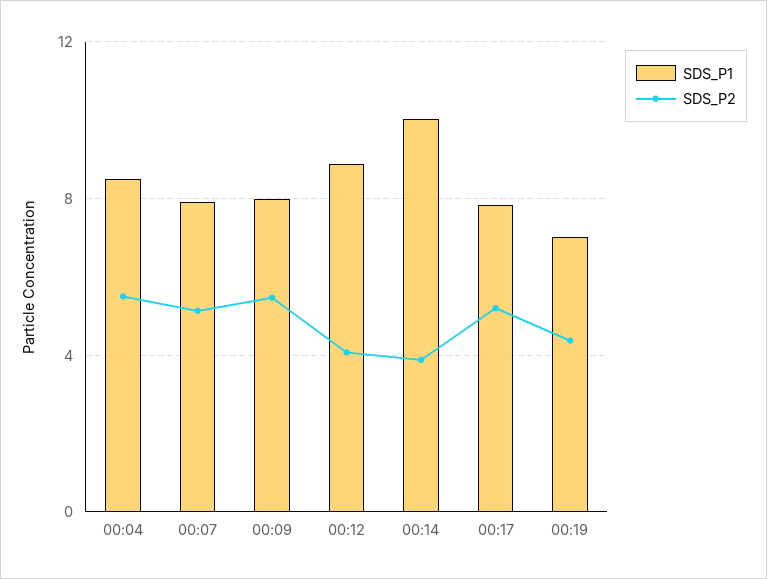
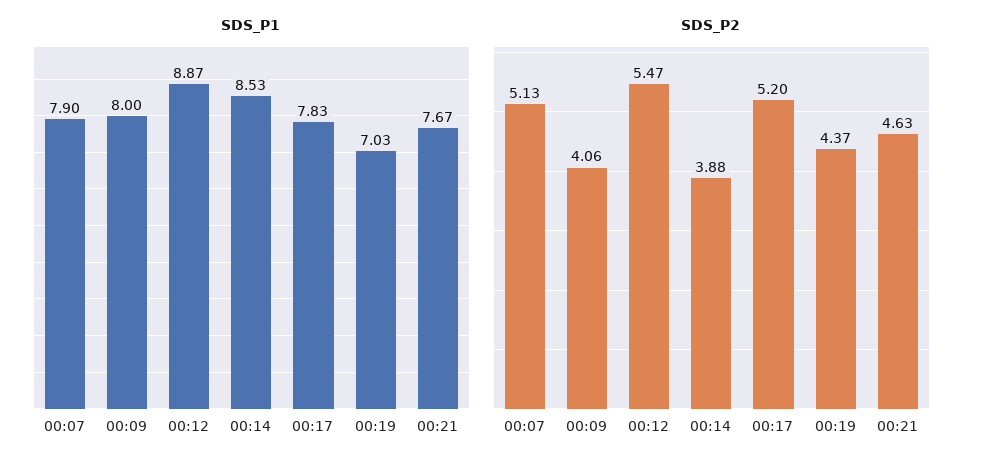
SDS_P1, 00:04: 8.5 -> none
SDS_P2, 00:04: 5.5 -> none
SDS_P2, 00:09: 5.5 -> 4.06
SDS_P2, 00:12: 4 -> 5.47
SDS_P1, 00:14: 10 -> 8.53
SDS_P1, 00:21: none -> 7.67
SDS_P2, 00:21: none -> 4.63

